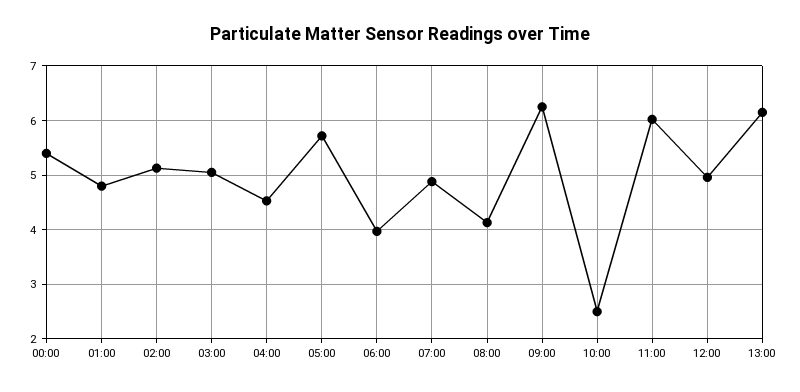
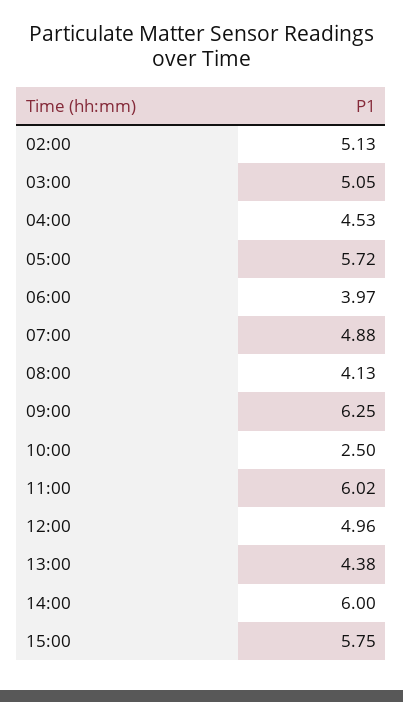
00:00: 5.4 -> none
01:00: 4.8 -> none
13:00: 6.2 -> 4.38
14:00: none -> 6
15:00: none -> 5.75

